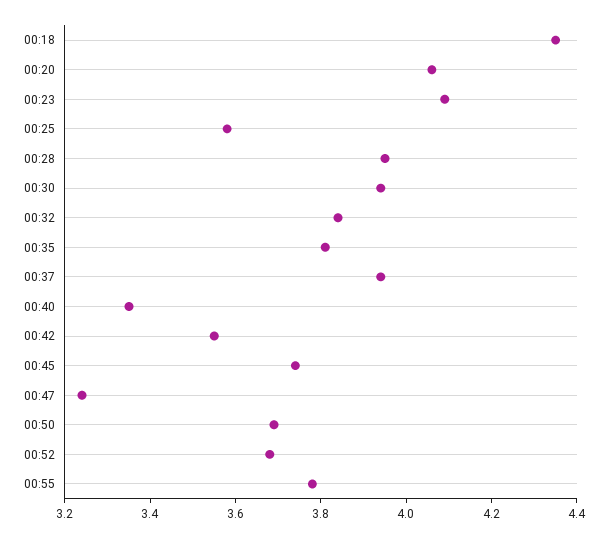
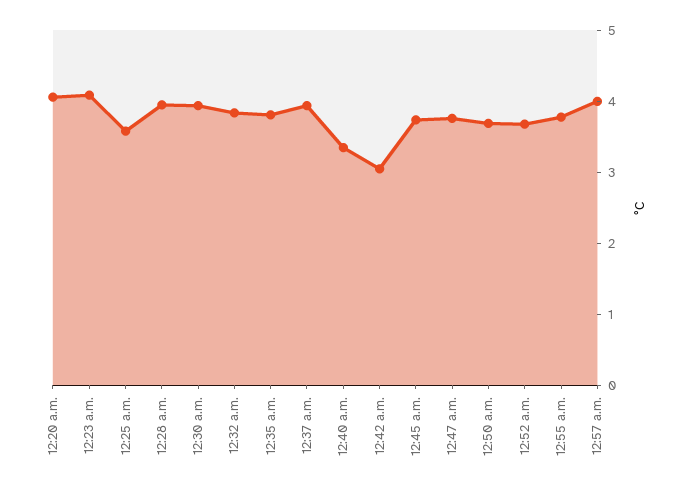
00:18: 4.35 -> none
00:42: 3.55 -> 3
00:47: 3.25 -> 3.8
12:57 a.m.: none -> 4

